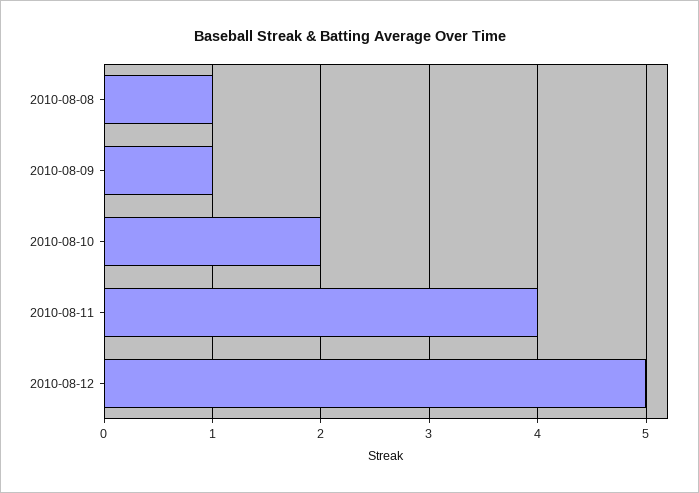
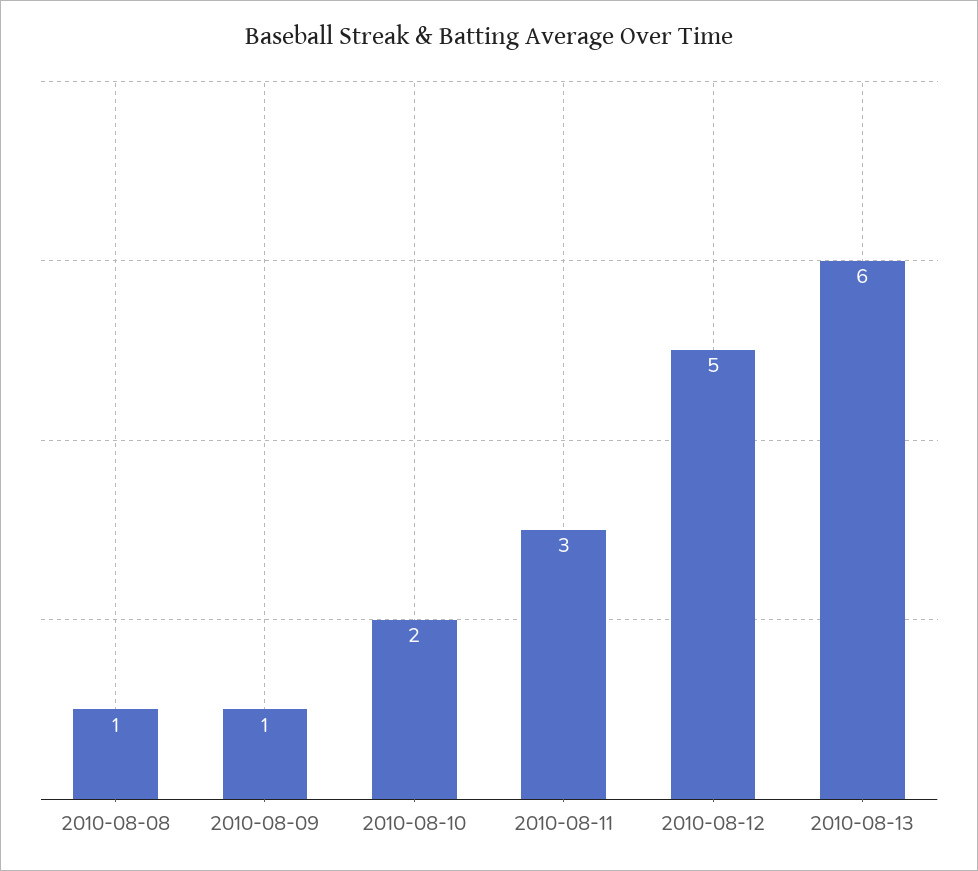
2010-08-11: 4 -> 3
2010-08-13: none -> 6

